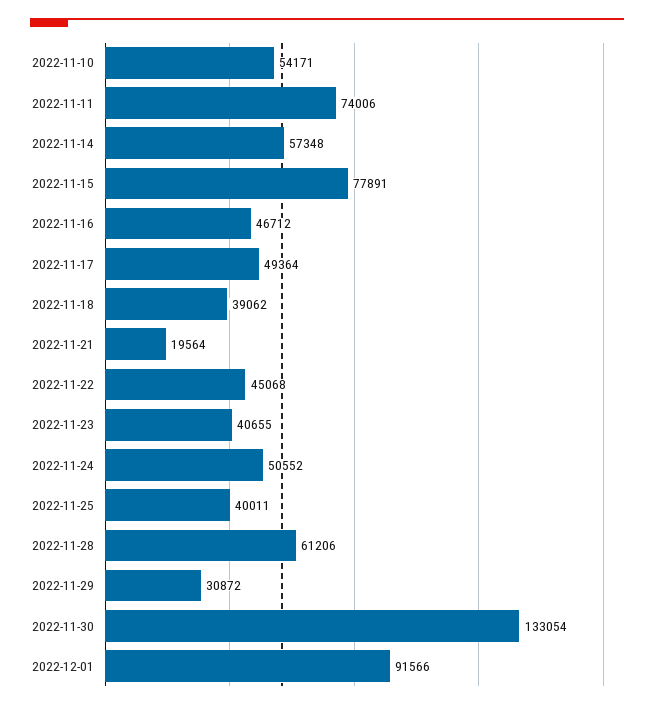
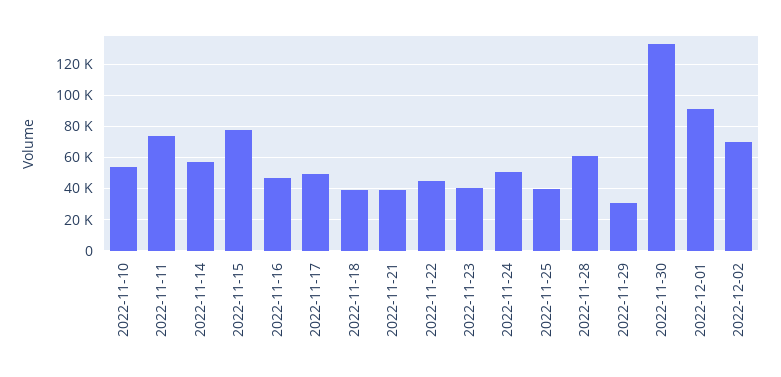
2022-11-21: 19564 -> 40000
2022-12-02: none -> 70000

